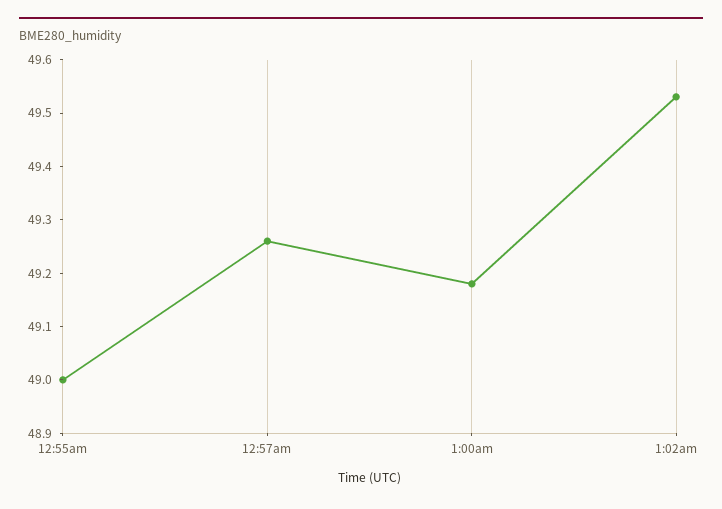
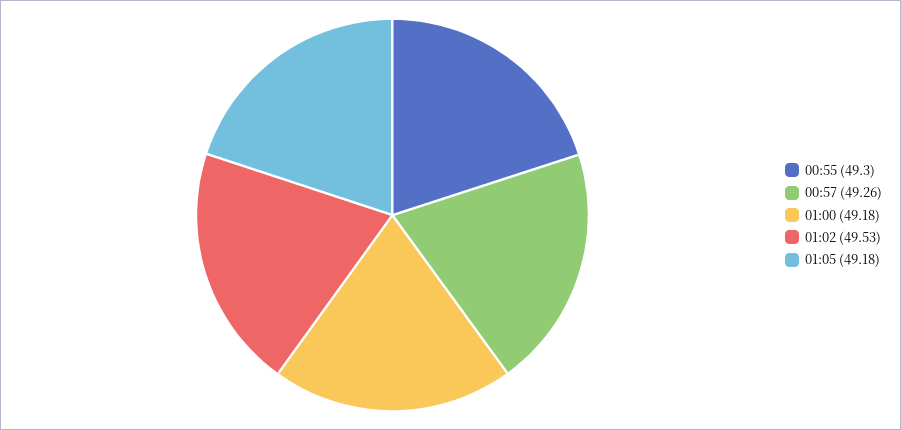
12:55am: 49 -> 49.3
01:05: none -> 49.18

